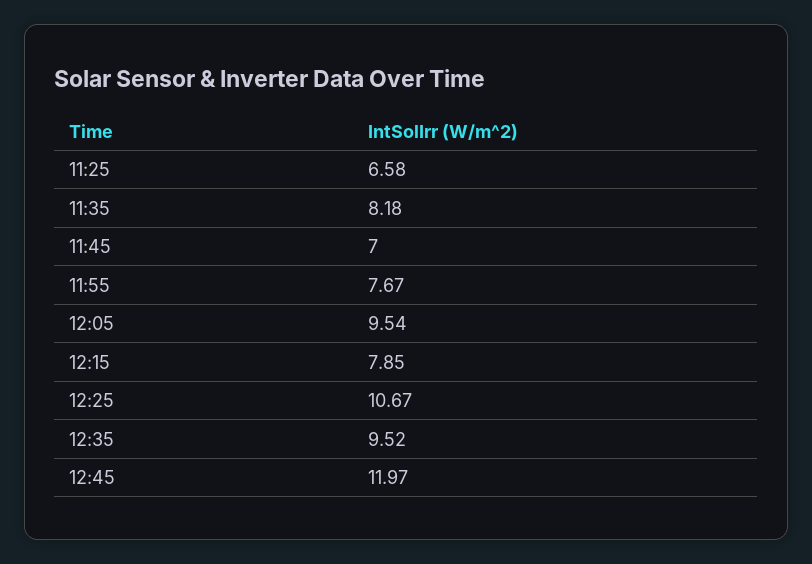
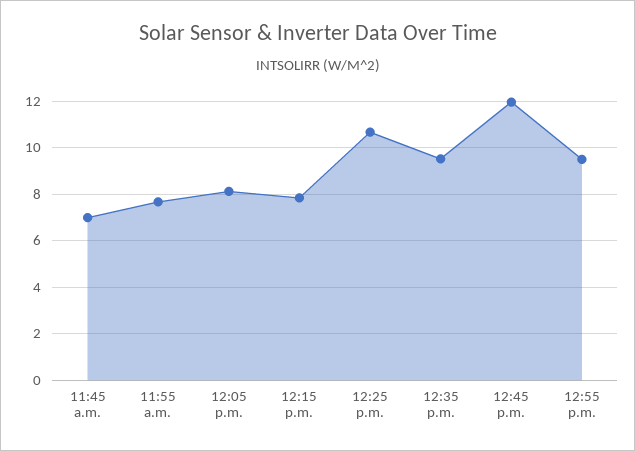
11:25: 6.58 -> none
11:35: 8.18 -> none
12:05: 9.54 -> 8
12:55 p.m.: none -> 9.5

